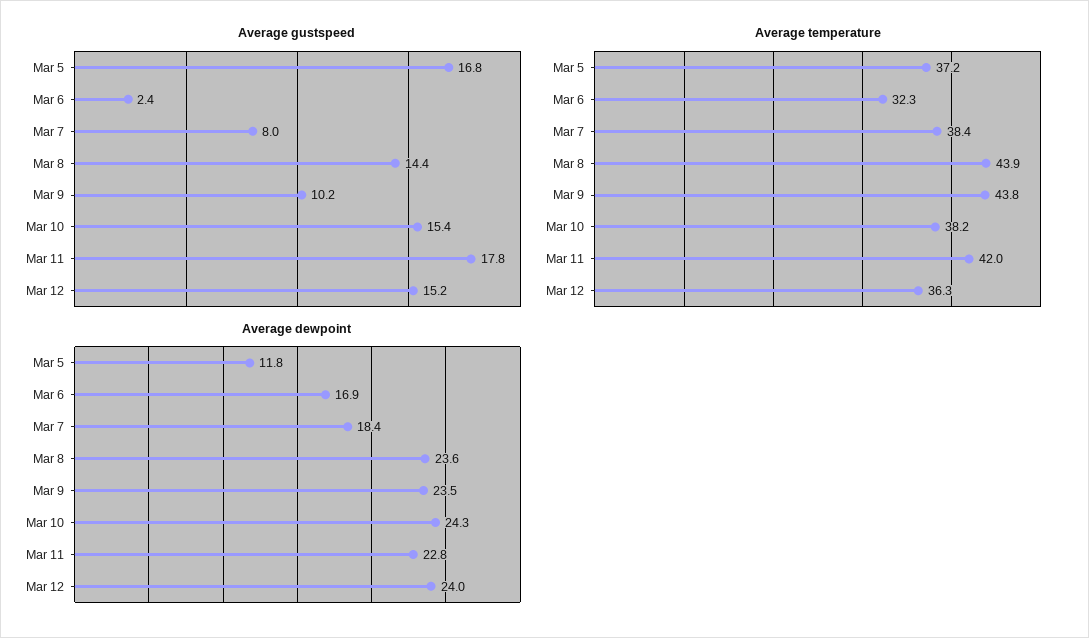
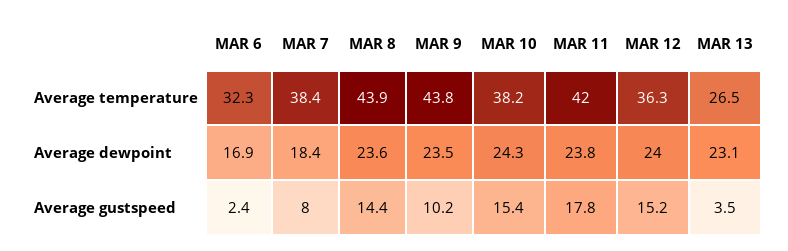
Average gustspeed, Mar 5: 16.8 -> none
Average temperature, Mar 5: 37.2 -> none
Average dewpoint, Mar 5: 11.8 -> none
Average dewpoint, Mar 11: 22.8 -> 23.8
Average temperature, MAR 13: none -> 26.5
Average dewpoint, MAR 13: none -> 23.1
Average gustspeed, MAR 13: none -> 3.5

